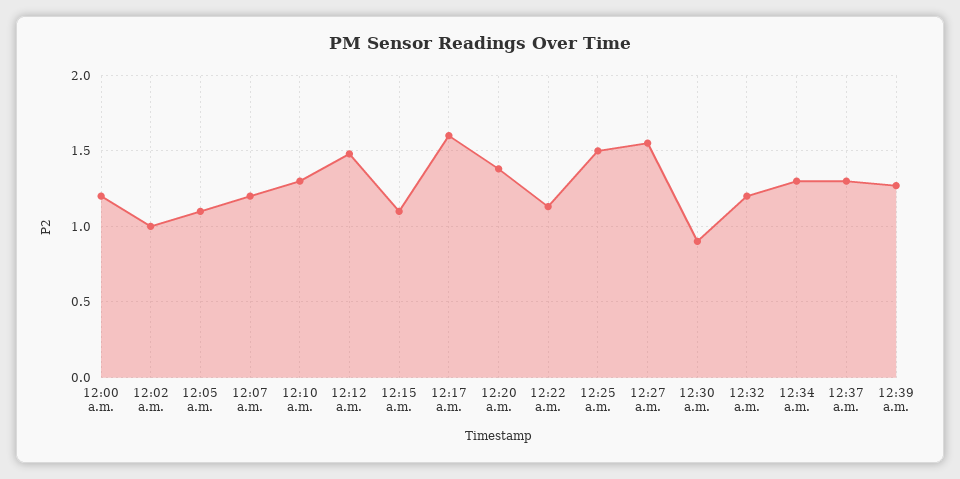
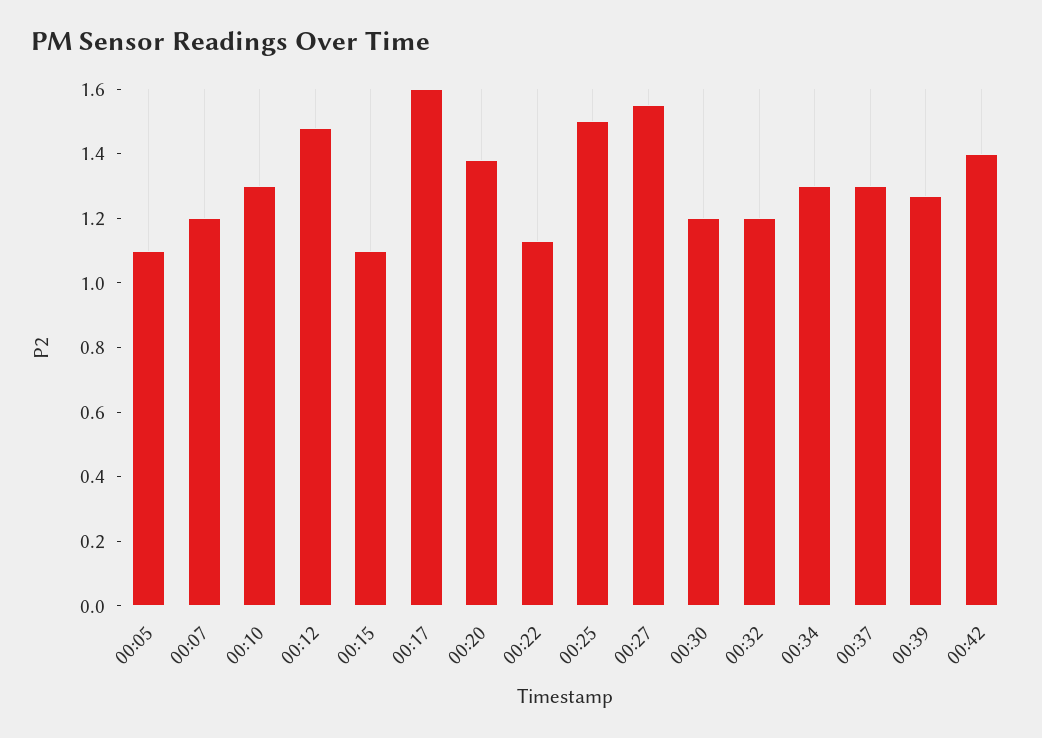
12:00 a.m.: 1.2 -> none
12:02 a.m.: 1 -> none
12:30 a.m.: 0.9 -> 1.2
00:42: none -> 1.4

